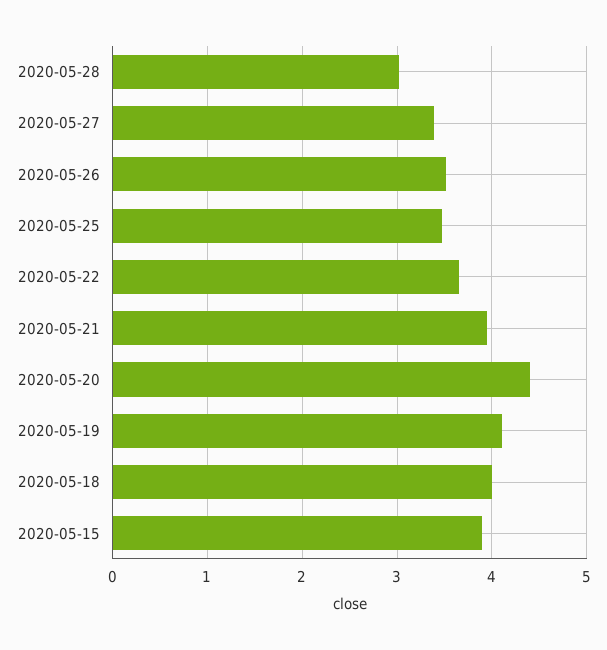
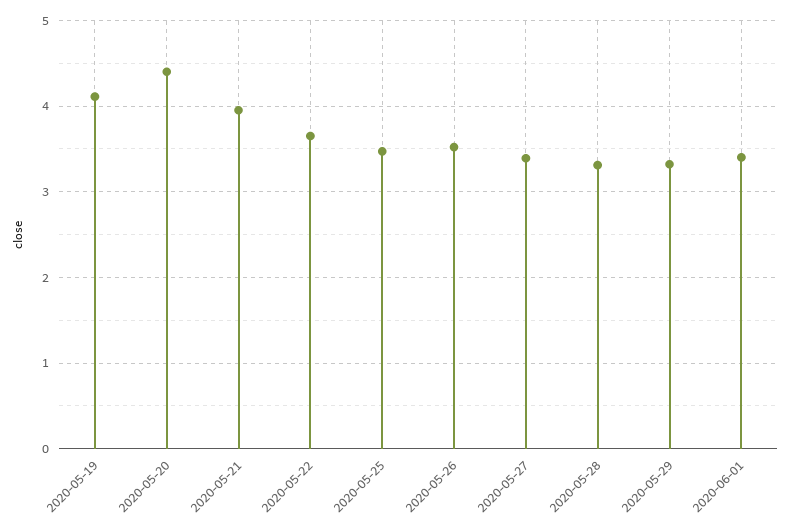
2020-05-28: 3 -> 3.3
2020-05-18: 4 -> none
2020-05-15: 3.9 -> none
2020-05-29: none -> 3.3
2020-06-01: none -> 3.4

